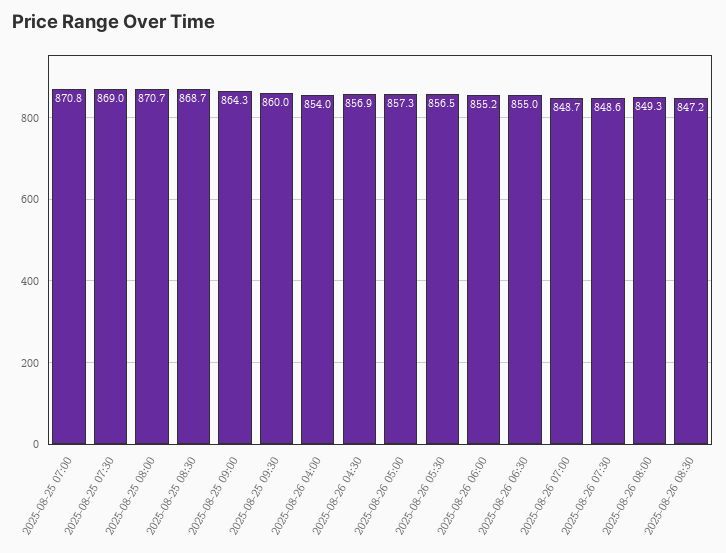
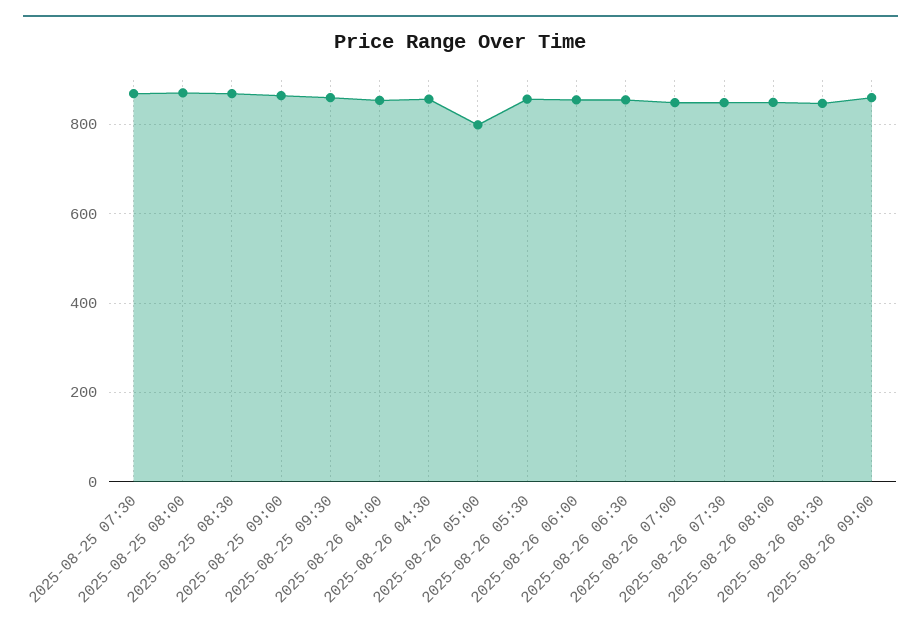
2025-08-25 07:00: 870.8 -> none
2025-08-26 05:00: 857.3 -> 800
2025-08-26 09:00: none -> 860

